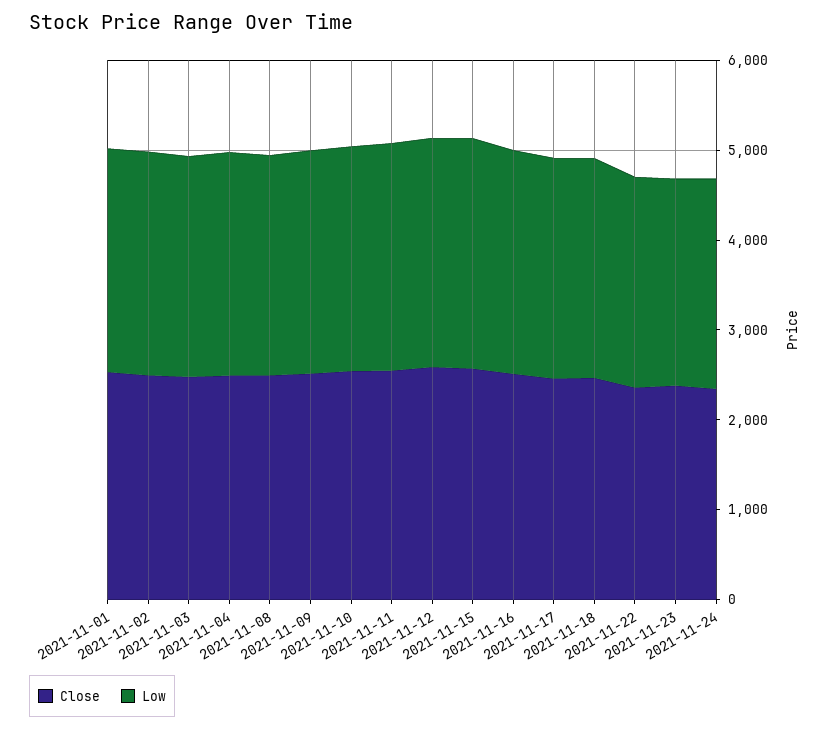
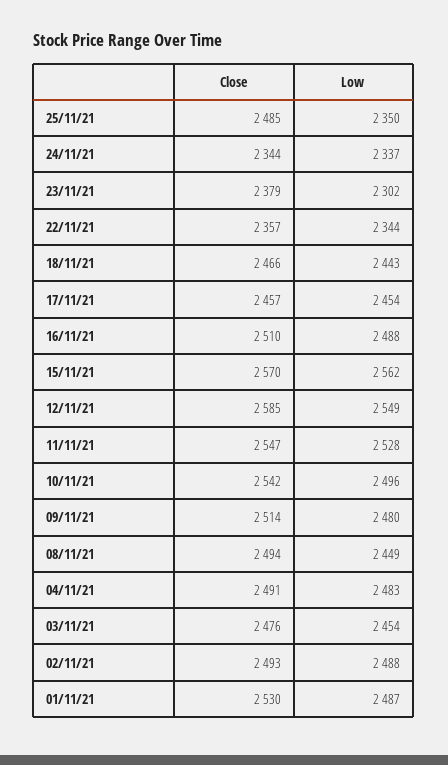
Close, 25/11/21: none -> 2485
Low, 25/11/21: none -> 2350

